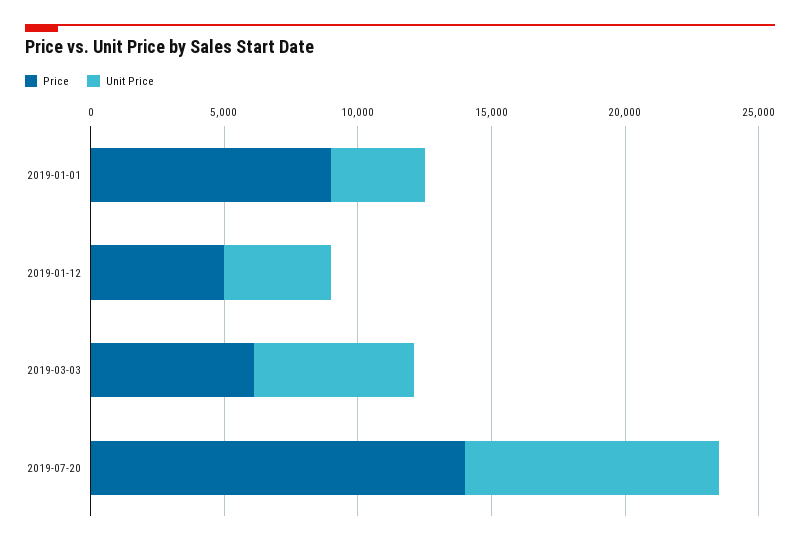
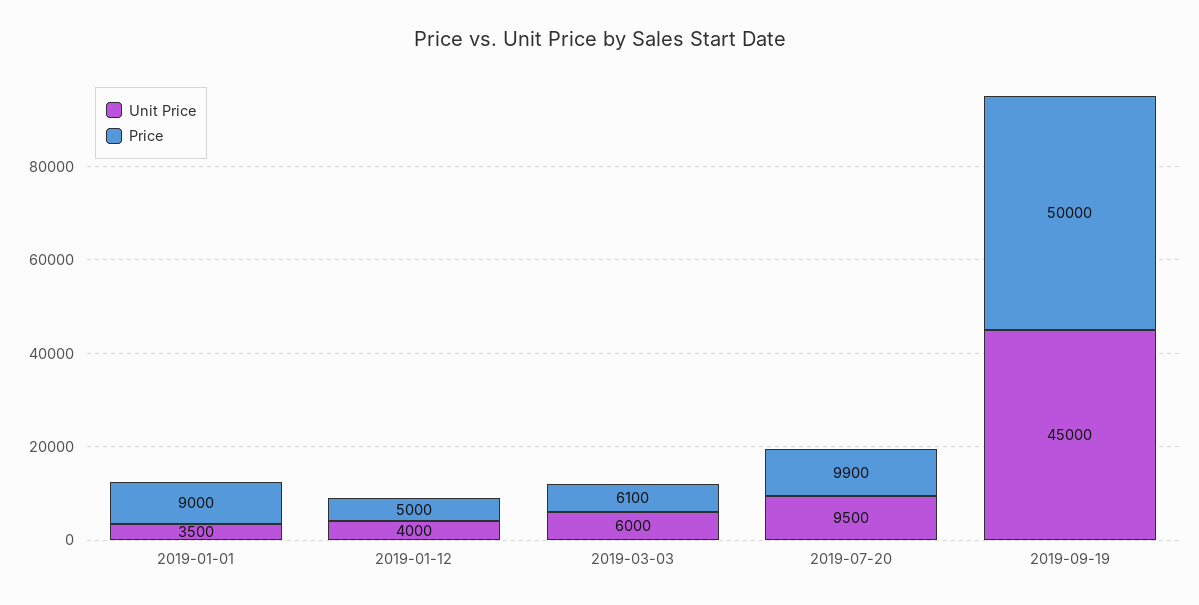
Price, 2019-07-20: 14000 -> 9900
Unit Price, 2019-09-19: none -> 45000
Price, 2019-09-19: none -> 50000

